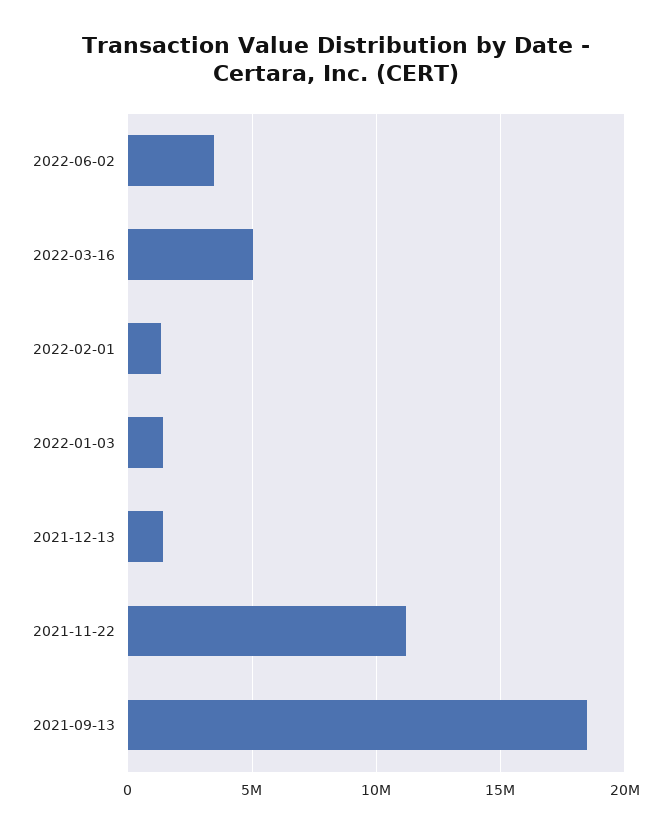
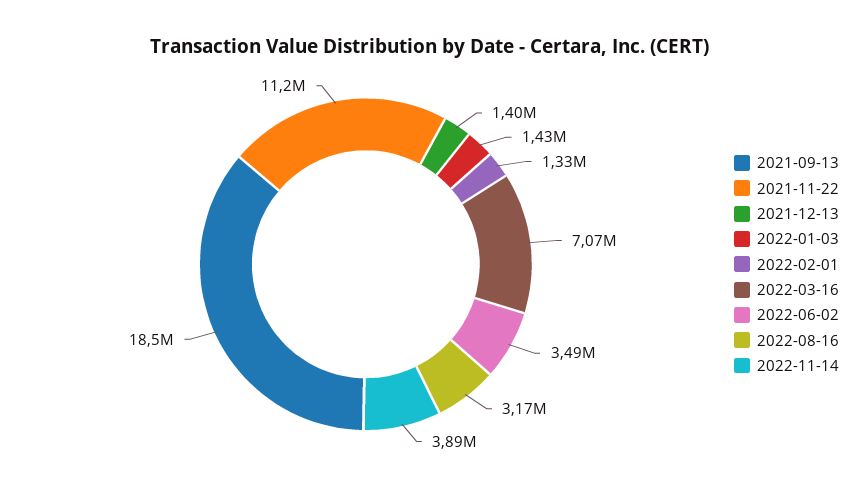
2022-03-16: 5000000 -> 7070000
2022-08-16: none -> 3170000
2022-11-14: none -> 3890000

